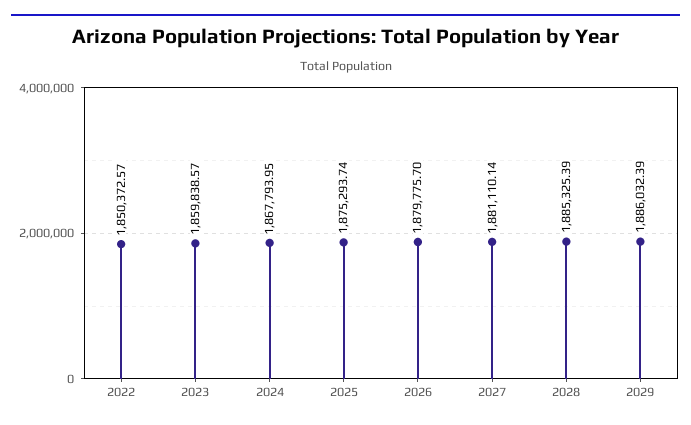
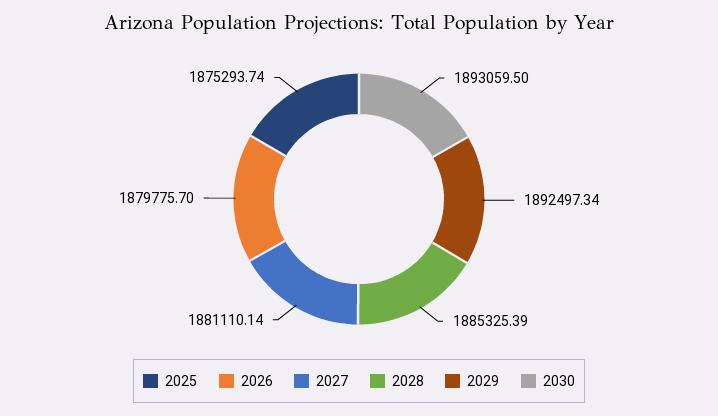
2022: 1850372.57 -> none
2023: 1859838.57 -> none
2024: 1867793.95 -> none
2029: 1886032.39 -> 1892497.34
2030: none -> 1893059.5

